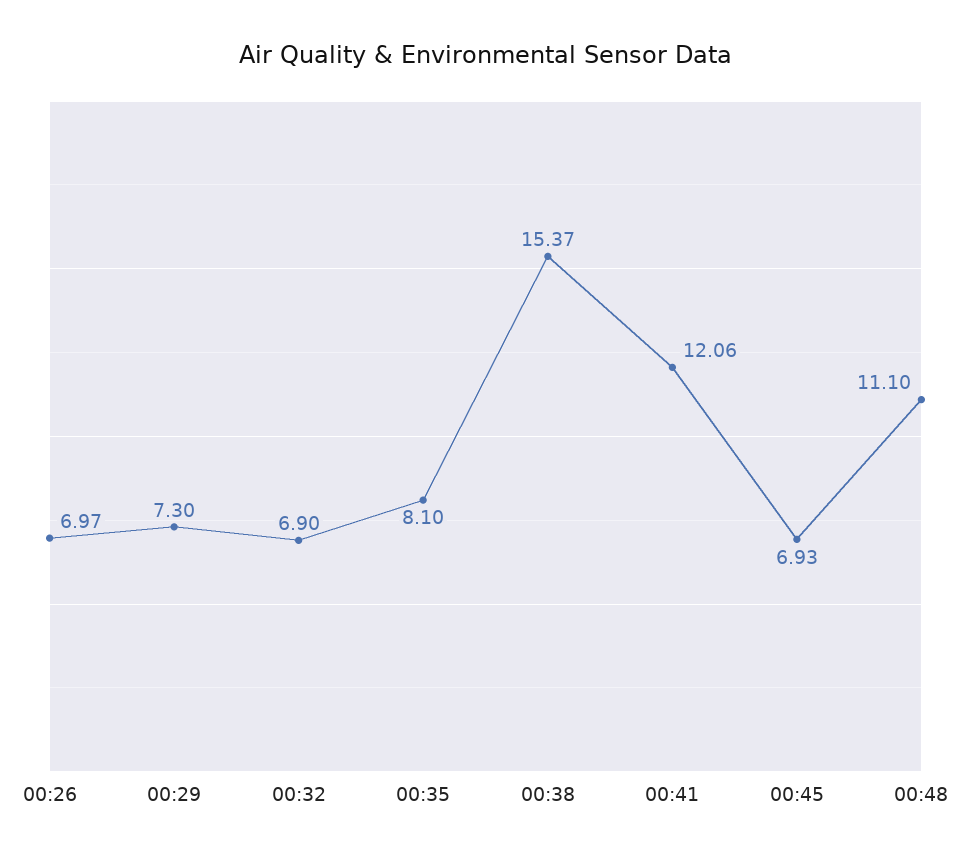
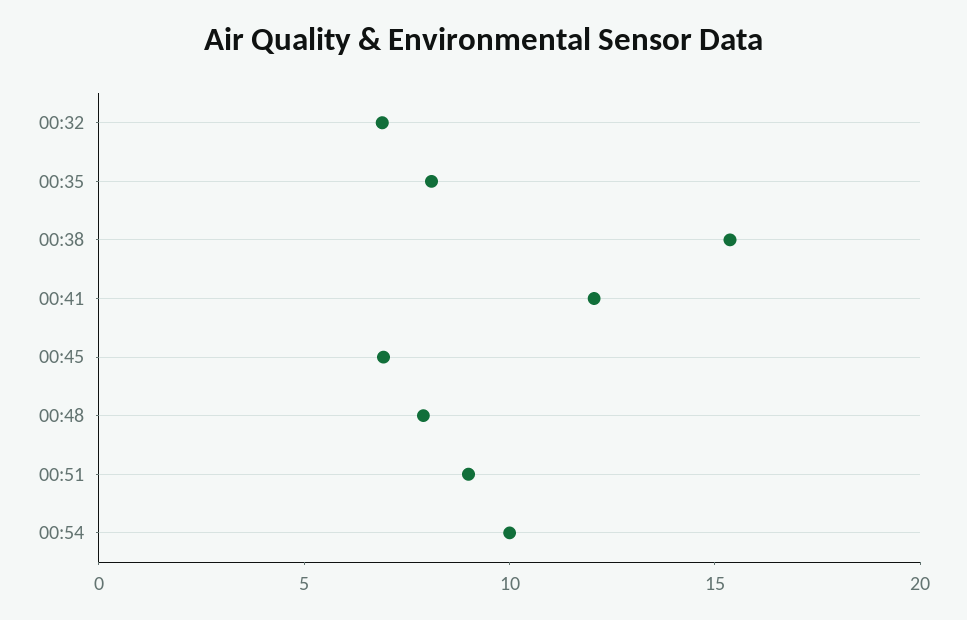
00:26: 6.97 -> none
00:29: 7.3 -> none
00:48: 11.1 -> 8
00:51: none -> 9
00:54: none -> 10

